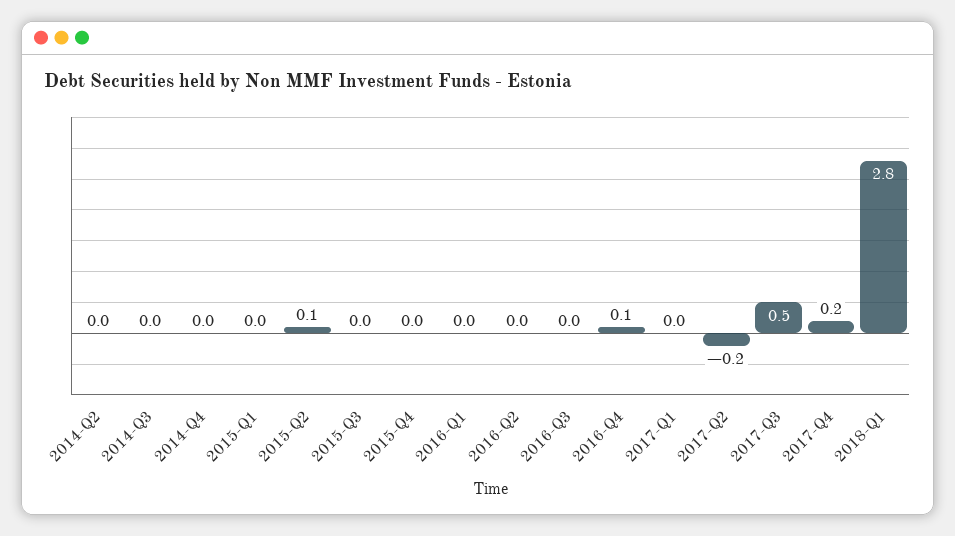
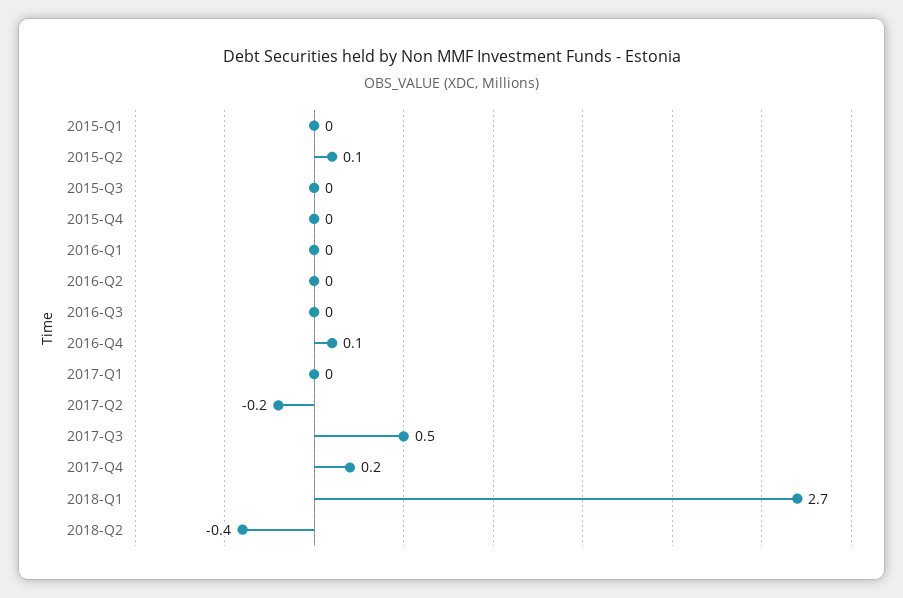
2014-Q2: 0 -> none
2014-Q3: 0 -> none
2014-Q4: 0 -> none
2018-Q1: 2.8 -> 2.7
2018-Q2: none -> -0.4

